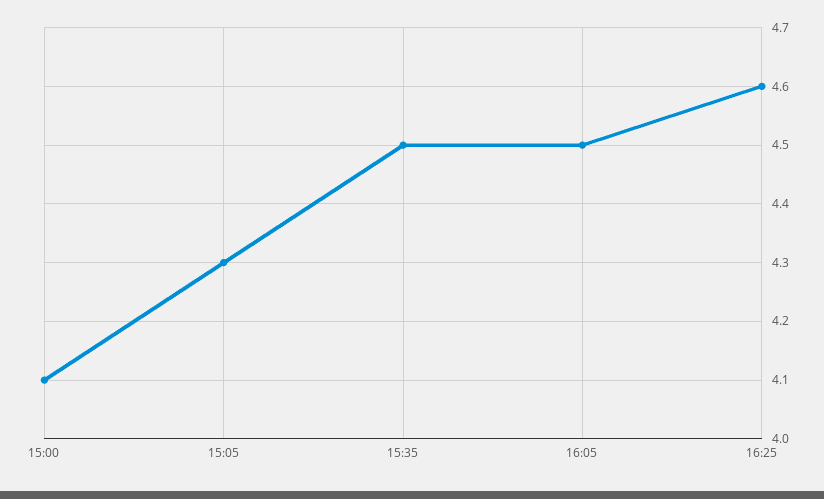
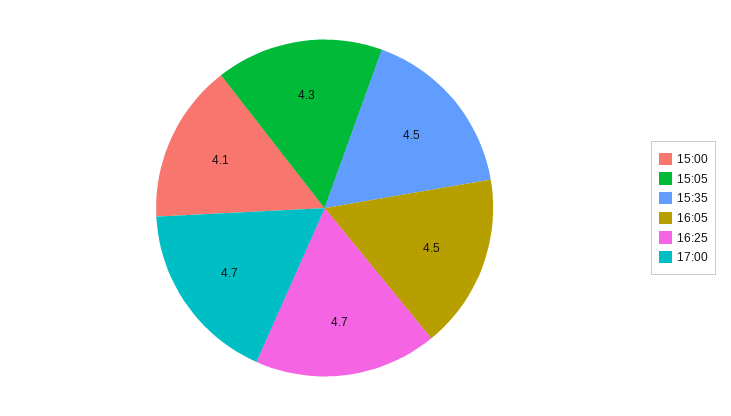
16:25: 4.6 -> 4.7
17:00: none -> 4.7

